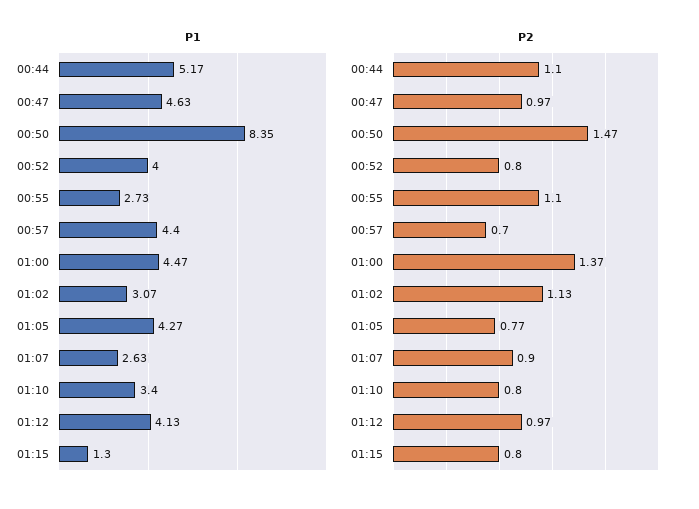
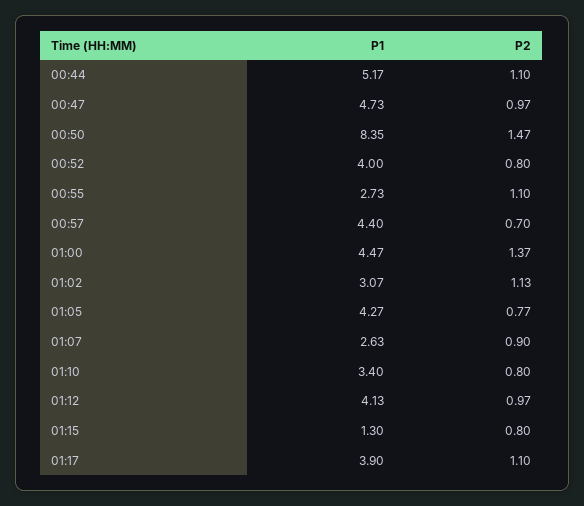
P1, 00:47: 4.63 -> 4.73
P1, 01:17: none -> 3.9
P2, 01:17: none -> 1.1

